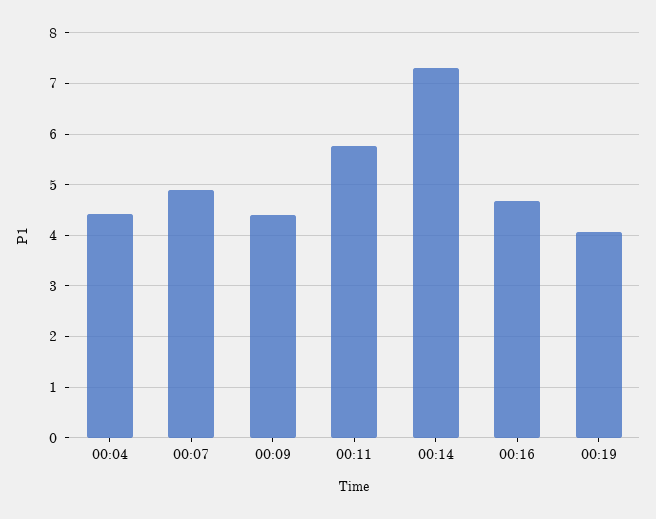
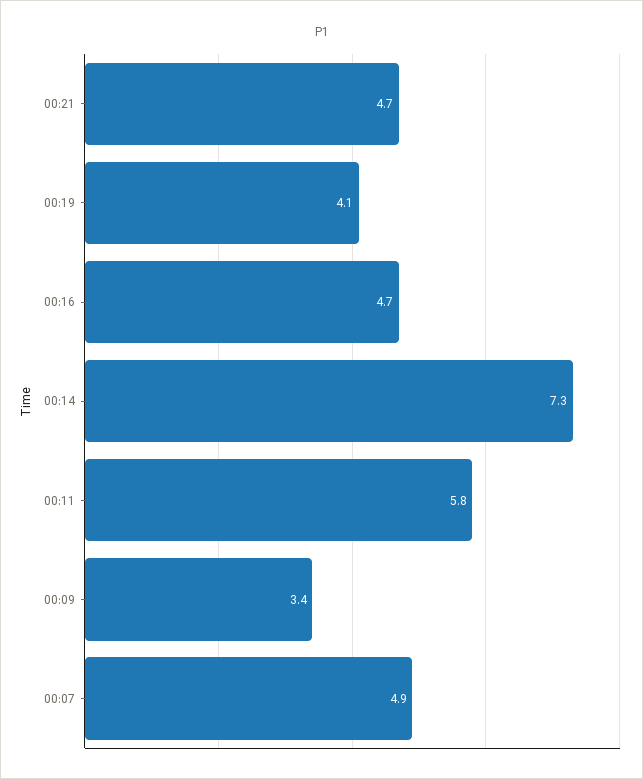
00:04: 4.4 -> none
00:09: 4.4 -> 3.4
00:21: none -> 4.7

